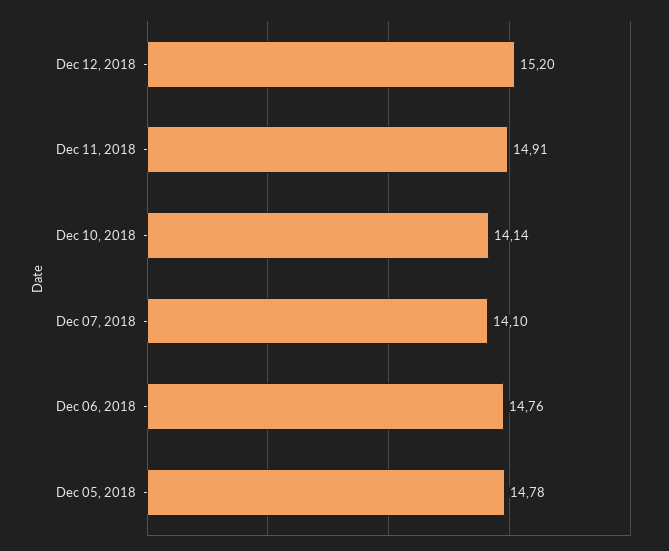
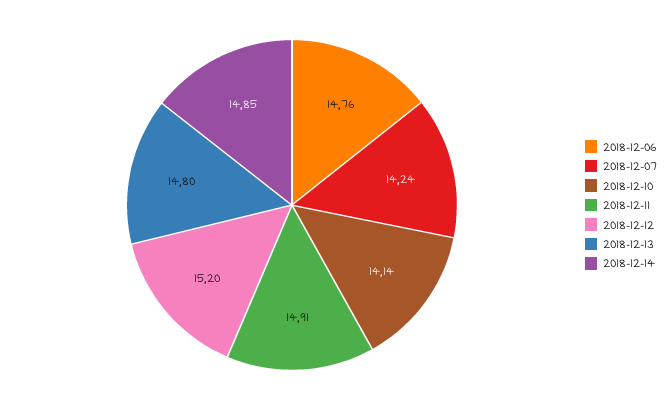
Dec 07, 2018: 14.1 -> 14.24
Dec 05, 2018: 14.78 -> none
2018-12-13: none -> 14.8
2018-12-14: none -> 14.85

